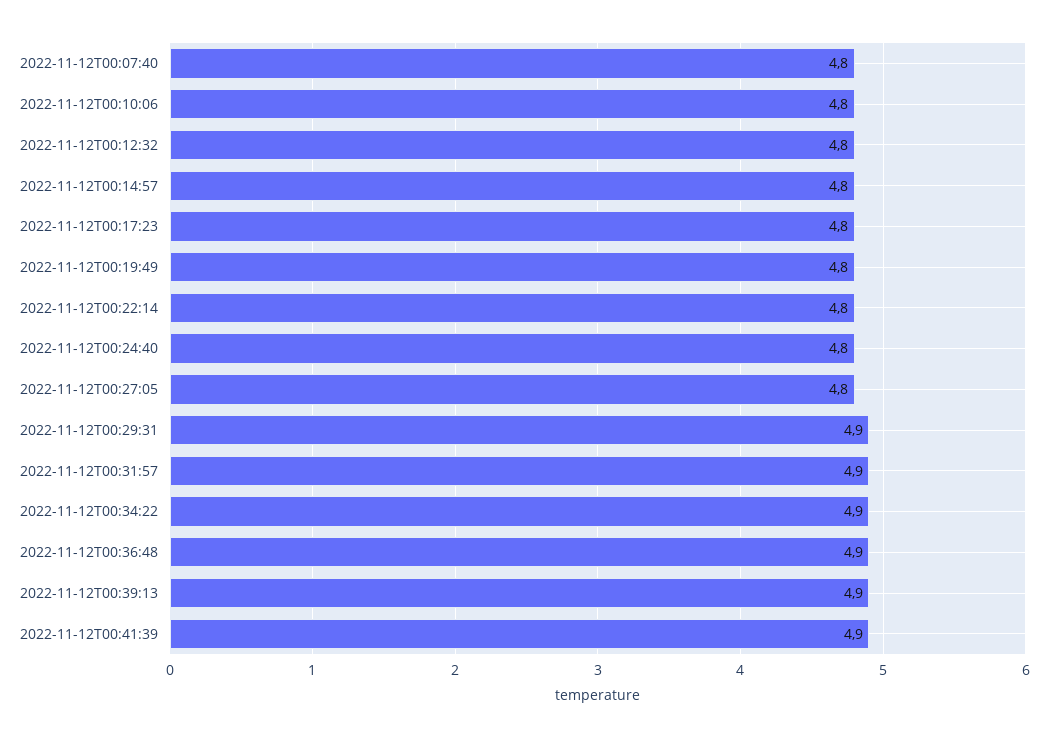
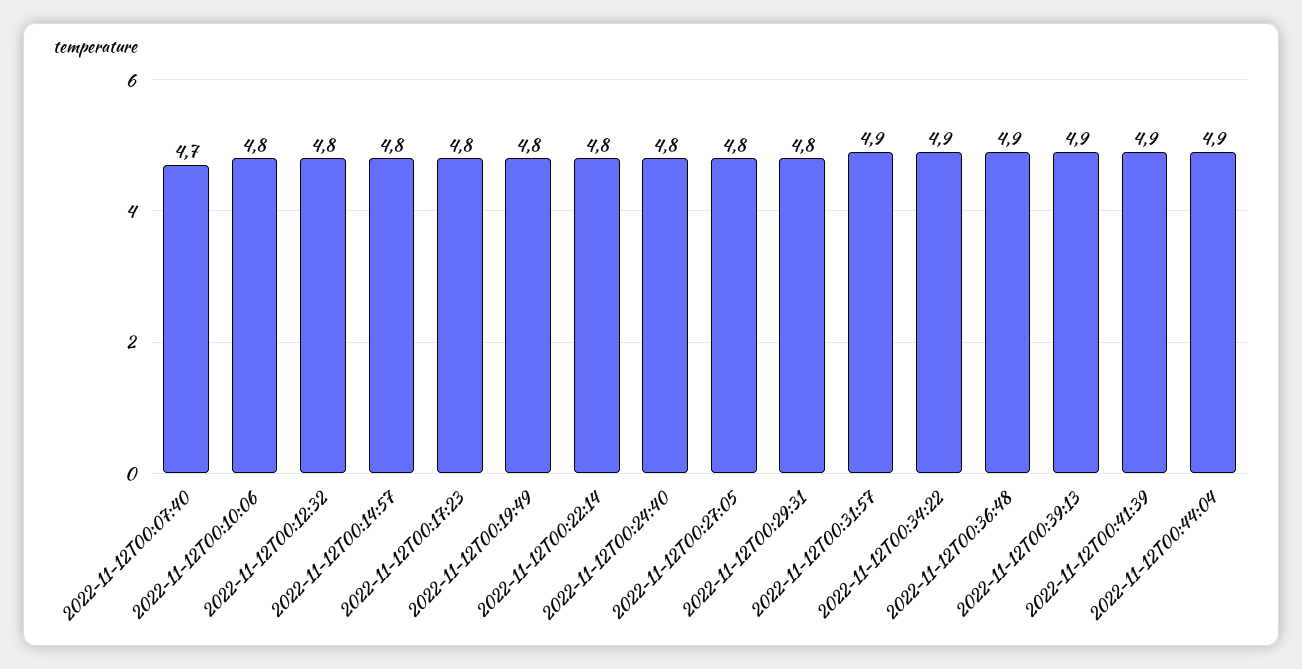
2022-11-12T00:07:40: 4.8 -> 4.7
2022-11-12T00:29:31: 4.9 -> 4.8
2022-11-12T00:44:04: none -> 4.9

